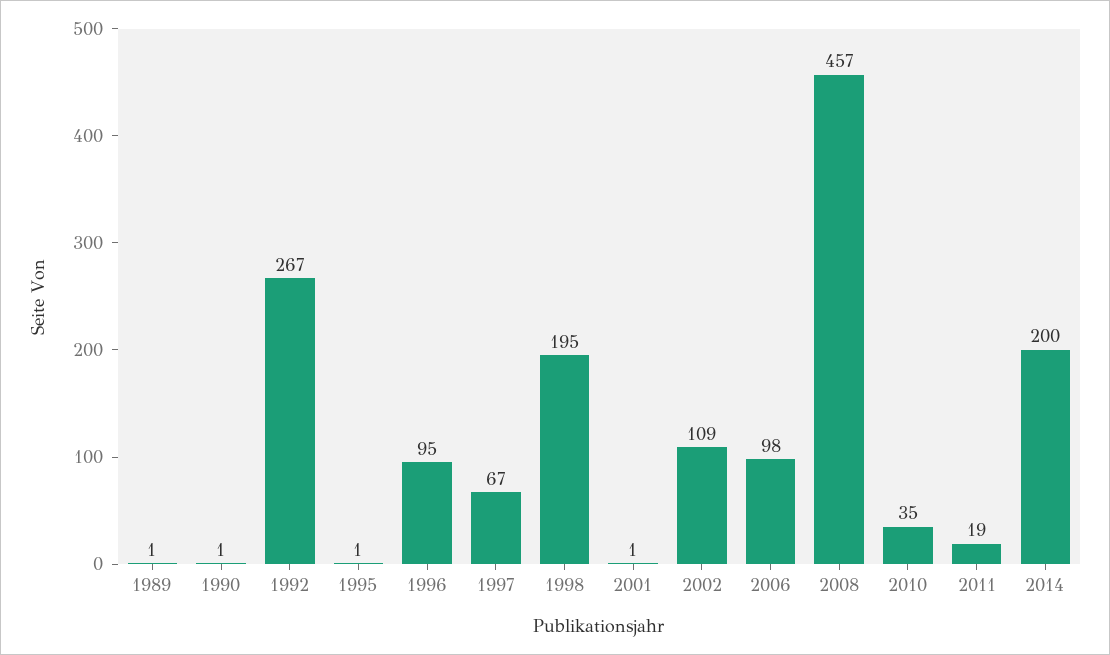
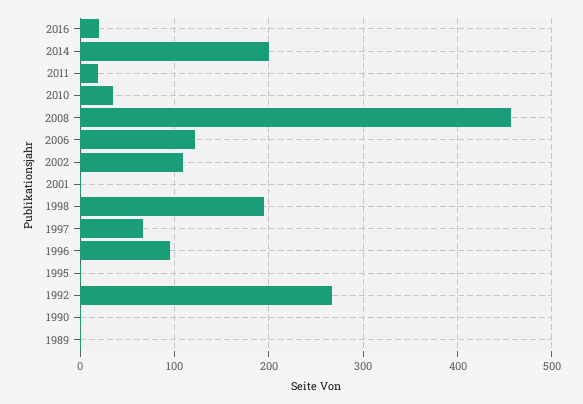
2006: 98 -> 120
2016: none -> 20

